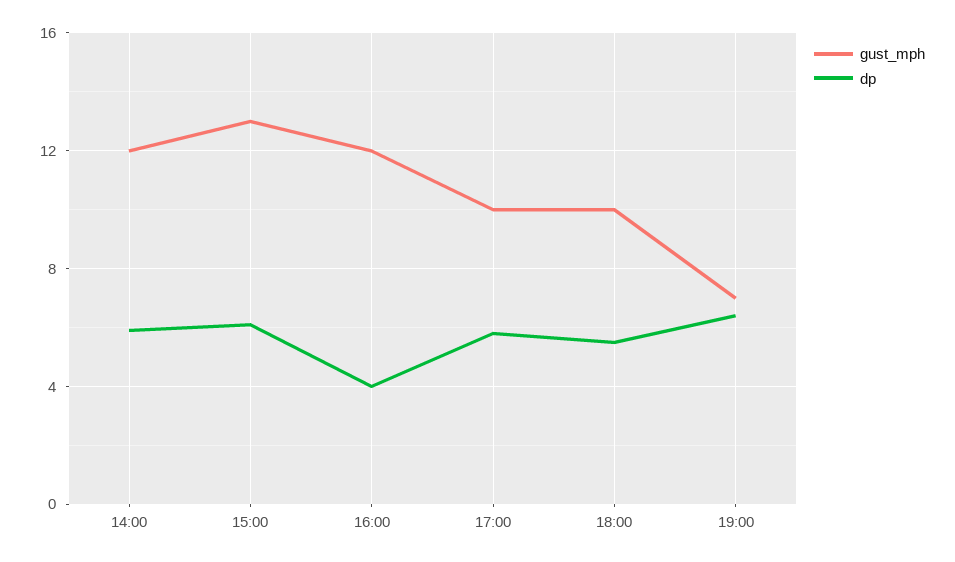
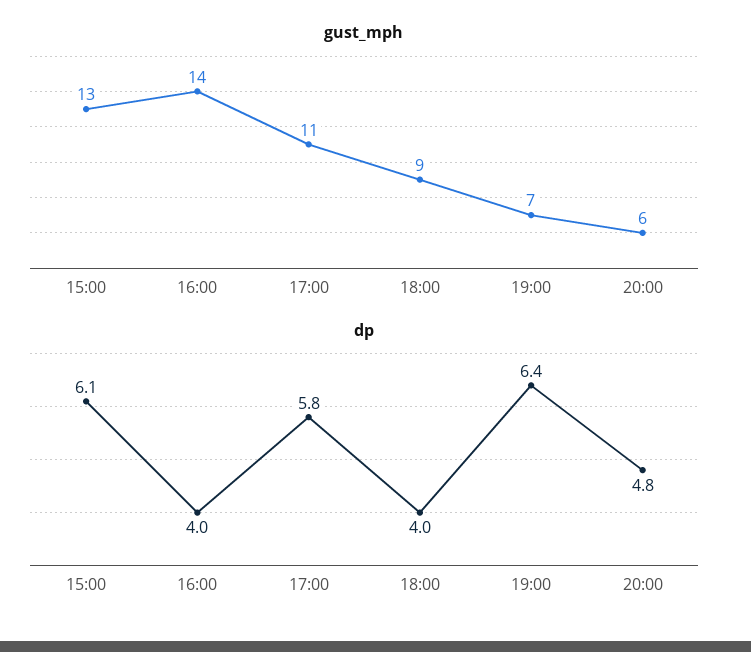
gust_mph, 14:00: 12 -> none
dp, 14:00: 6 -> none
gust_mph, 16:00: 12 -> 14
gust_mph, 17:00: 10 -> 11
gust_mph, 18:00: 10 -> 9
dp, 18:00: 5.5 -> 4
gust_mph, 20:00: none -> 6
dp, 20:00: none -> 4.8

